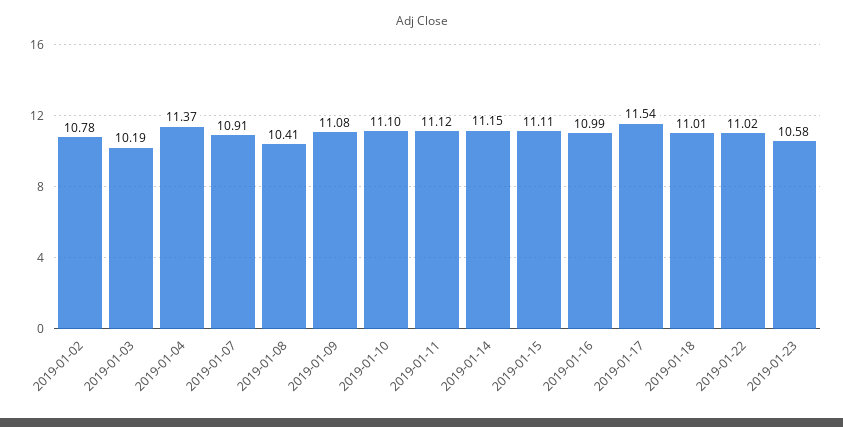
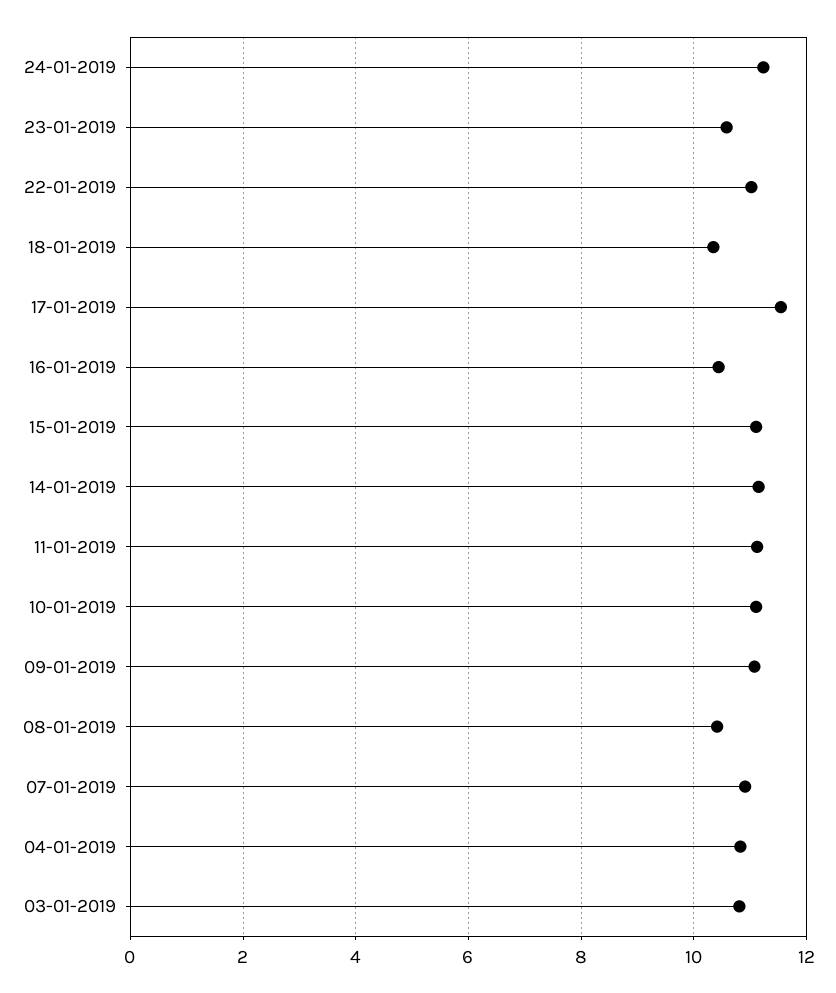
2019-01-02: 10.78 -> none
2019-01-03: 10.19 -> 10.8
2019-01-04: 11.37 -> 10.8
2019-01-16: 10.99 -> 10.4
2019-01-18: 11.01 -> 10.4
24-01-2019: none -> 11.2

